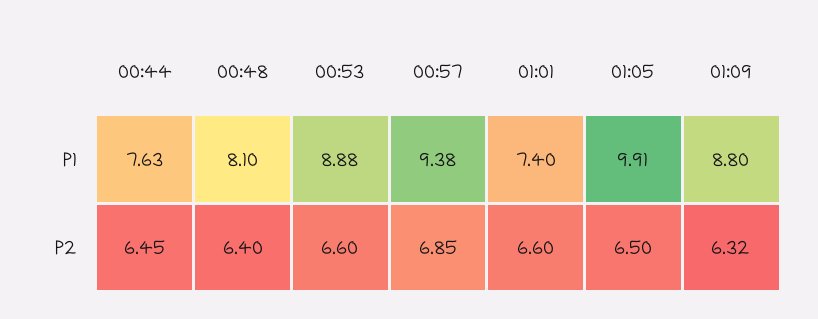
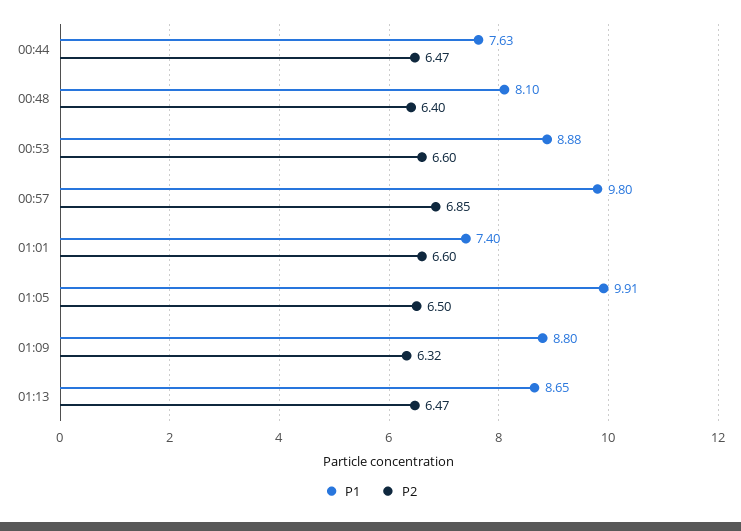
P1, 00:57: 9.38 -> 9.8
P2, 00:44: 6.45 -> 6.47
P1, 01:13: none -> 8.65
P2, 01:13: none -> 6.47

